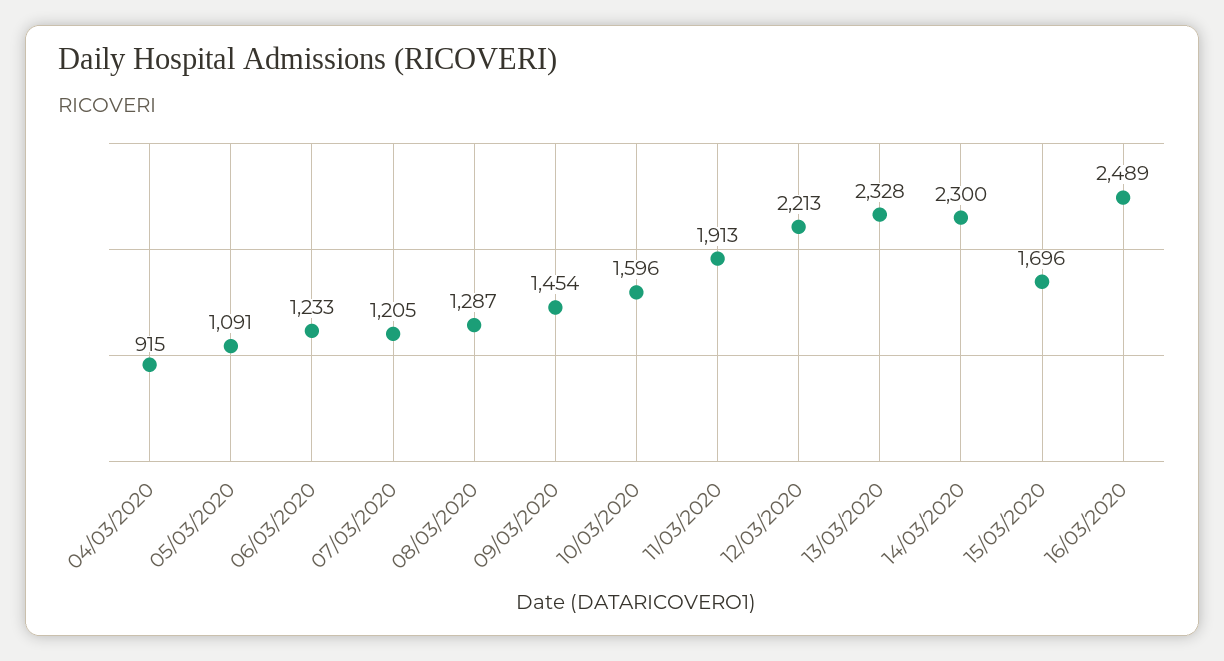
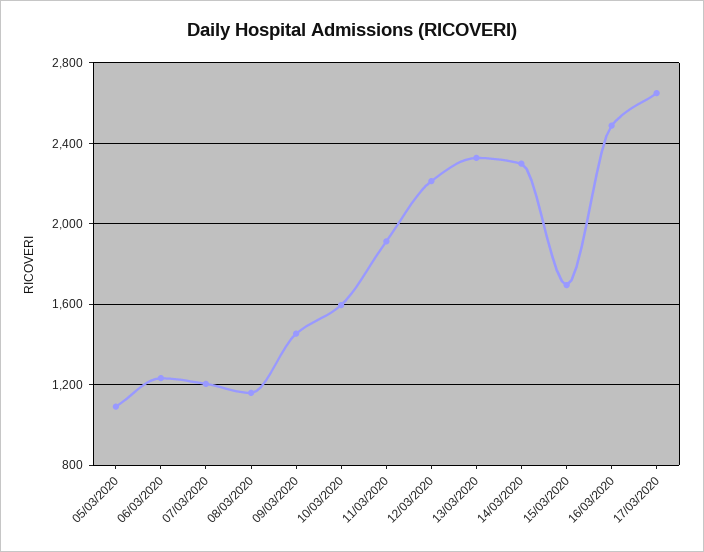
04/03/2020: 915 -> none
08/03/2020: 1287 -> 1150
17/03/2020: none -> 2650

